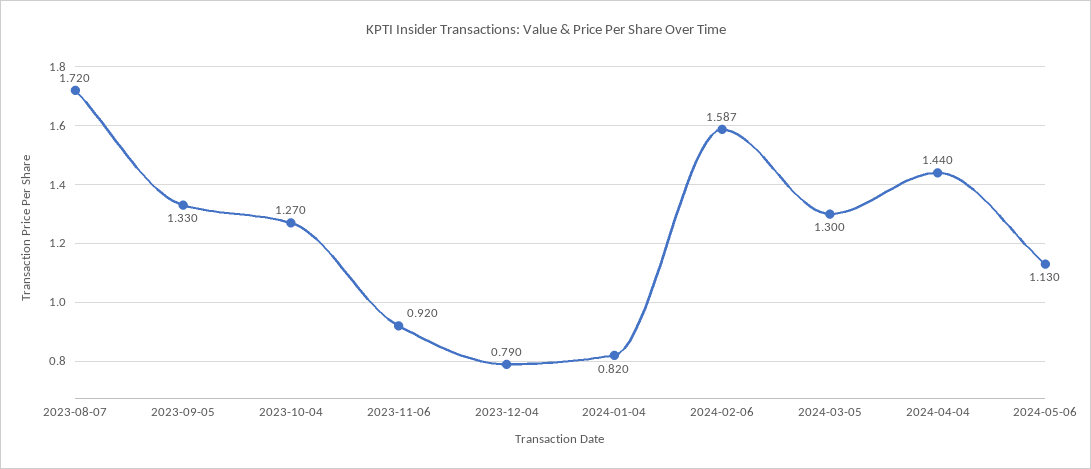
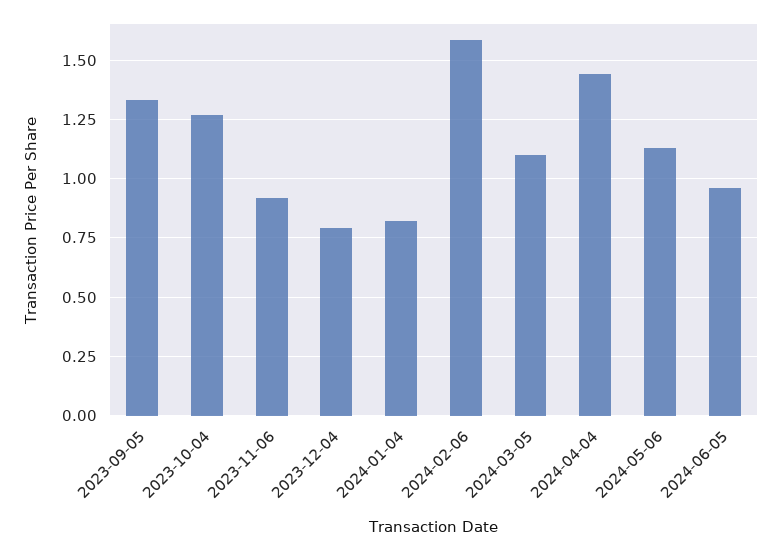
2023-08-07: 1.72 -> none
2024-03-05: 1.3 -> 1.1
2024-06-05: none -> 0.95

